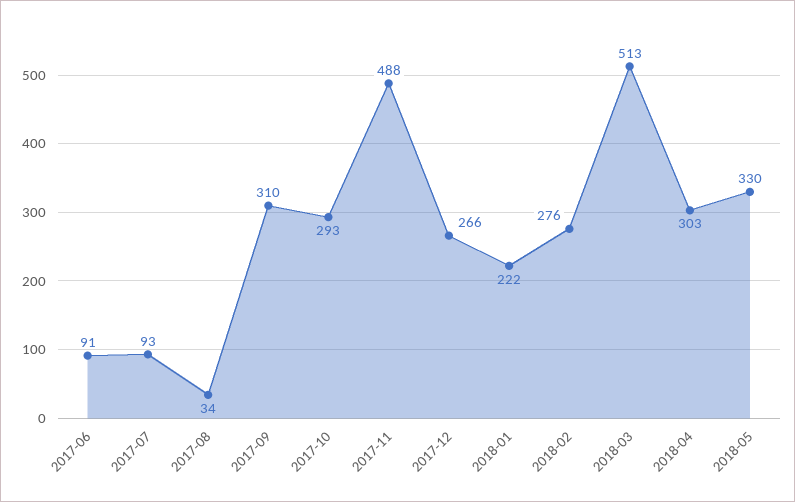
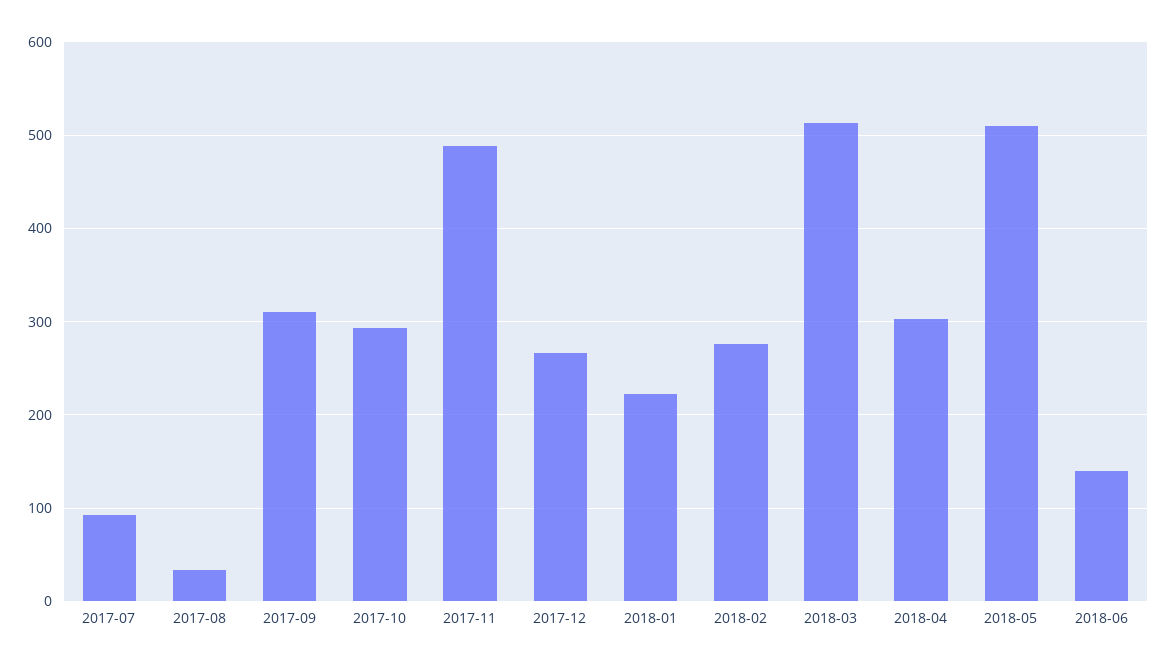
2017-06: 91 -> none
2018-05: 330 -> 510
2018-06: none -> 140

